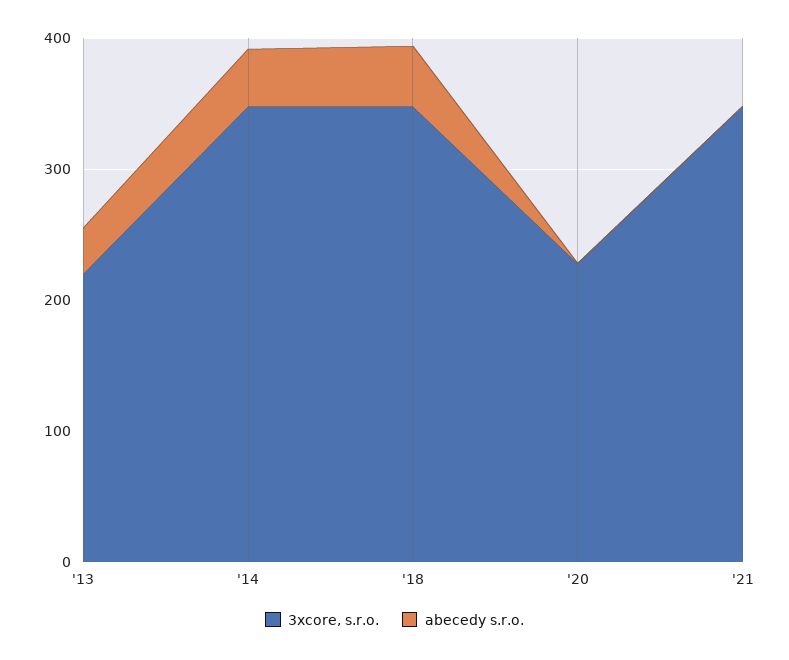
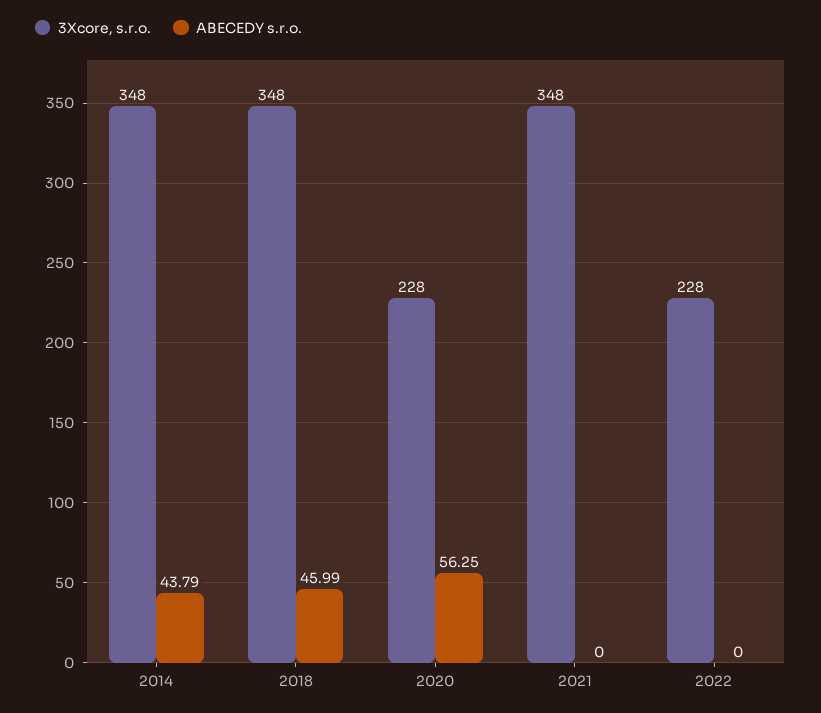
3xcore, s.r.o., '13: 220 -> none
abecedy s.r.o., '13: 40 -> none
abecedy s.r.o., '20: 0 -> 56.25
3xcore, s.r.o., 2022: none -> 228
abecedy s.r.o., 2022: none -> 0

